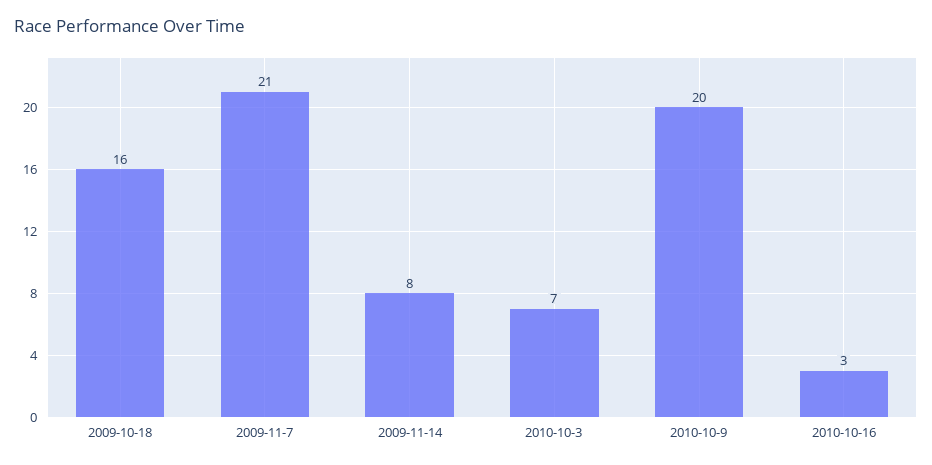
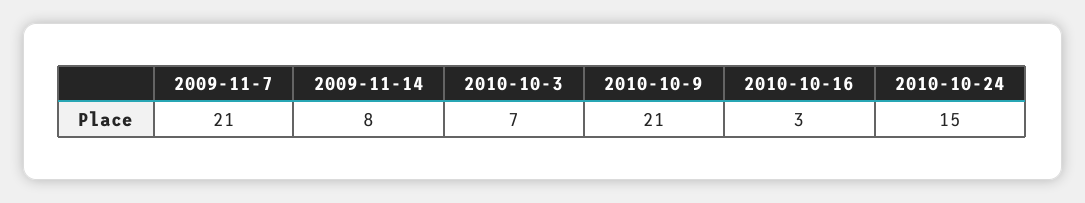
2009-10-18: 16 -> none
2010-10-9: 20 -> 21
2010-10-24: none -> 15

